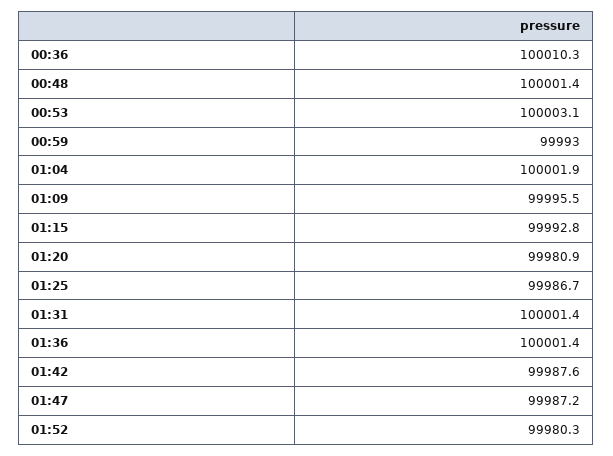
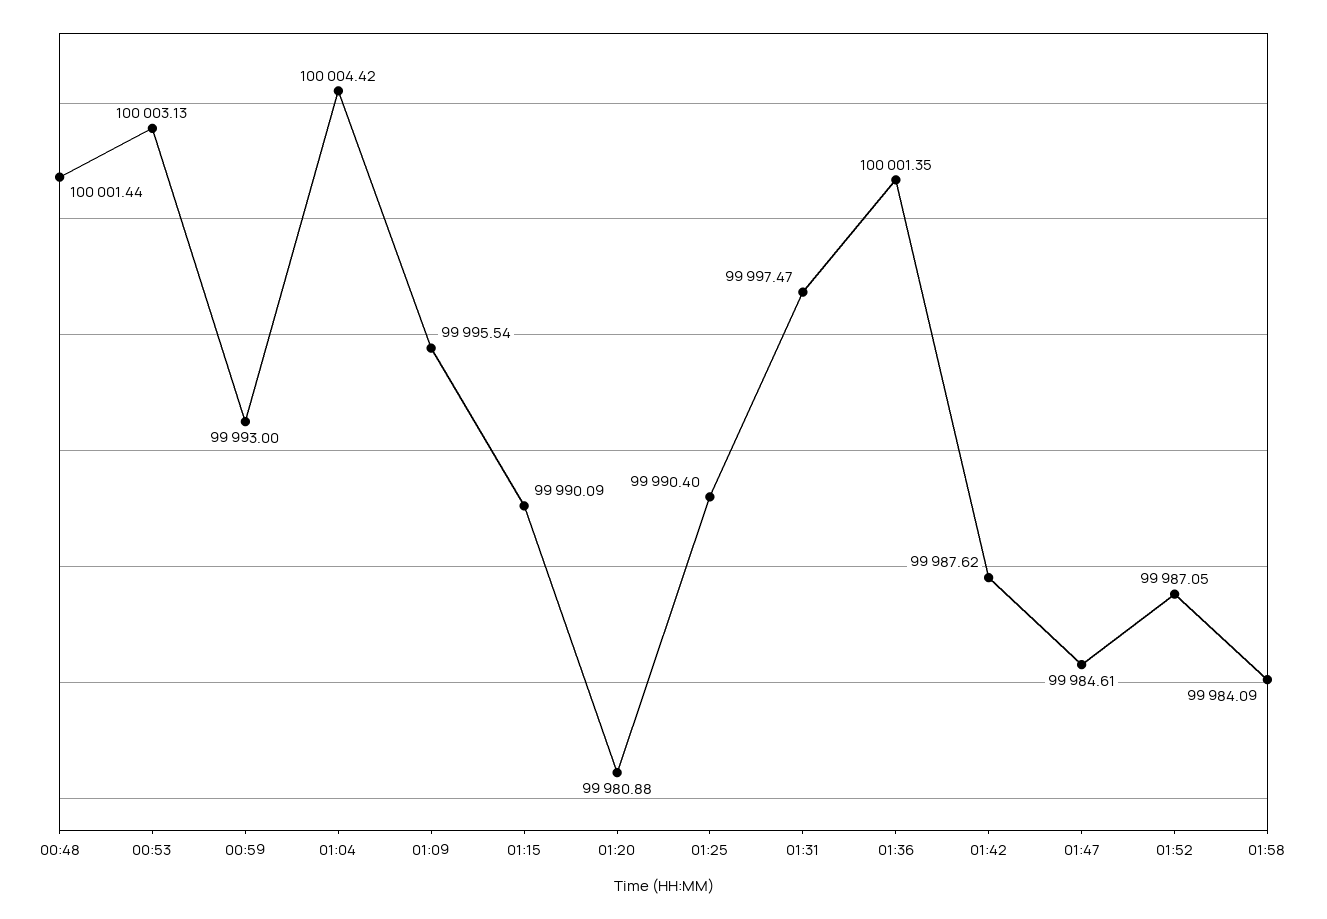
00:36: 100010.3 -> none
01:04: 100001.9 -> 100004.42
01:15: 99992.8 -> 99990.09
01:25: 99986.7 -> 99990.4
01:31: 100001.4 -> 99997.47
01:47: 99987.2 -> 99984.61
01:52: 99980.3 -> 99987.05
01:58: none -> 99984.09

